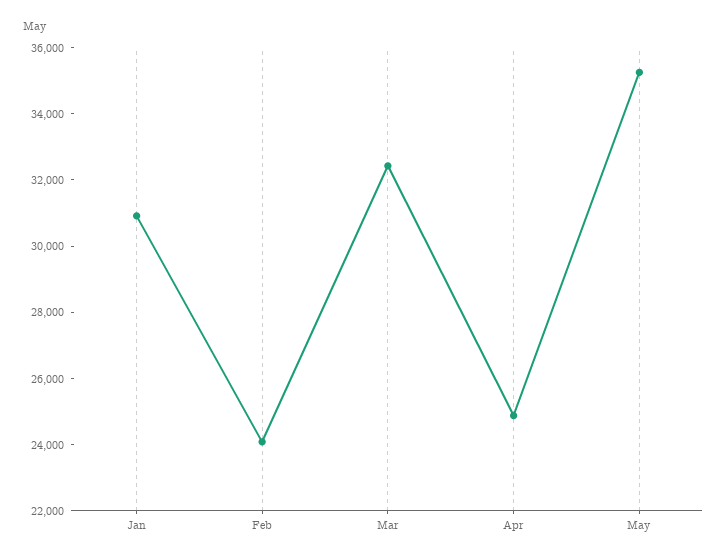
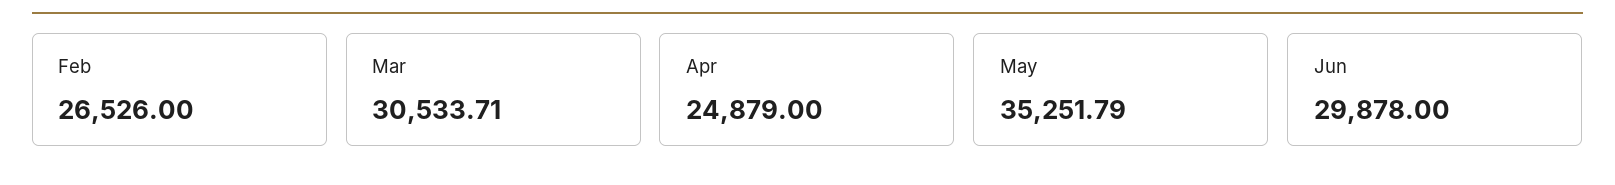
Jan: 31000 -> none
Feb: 24000 -> 26526
Mar: 32500 -> 30533.71
Jun: none -> 29878

